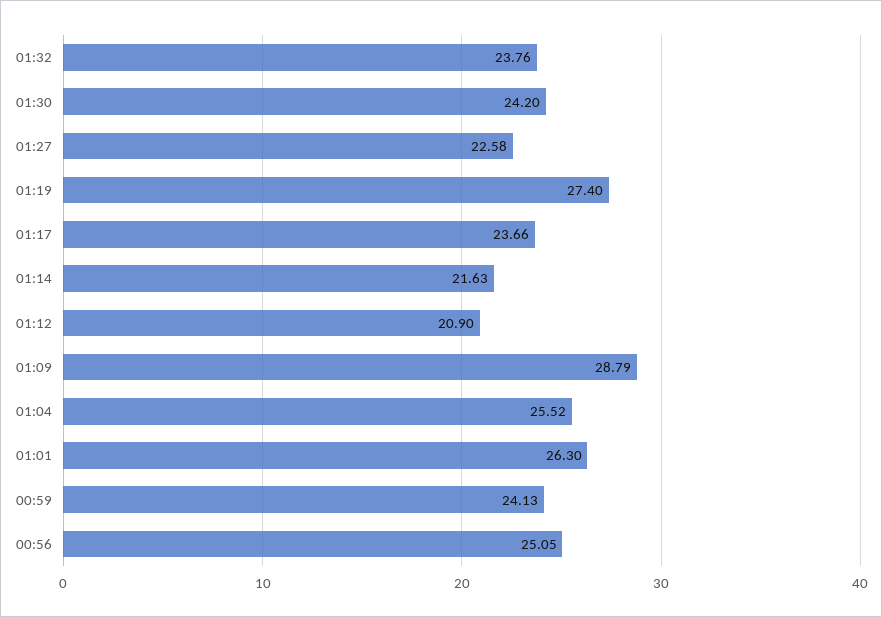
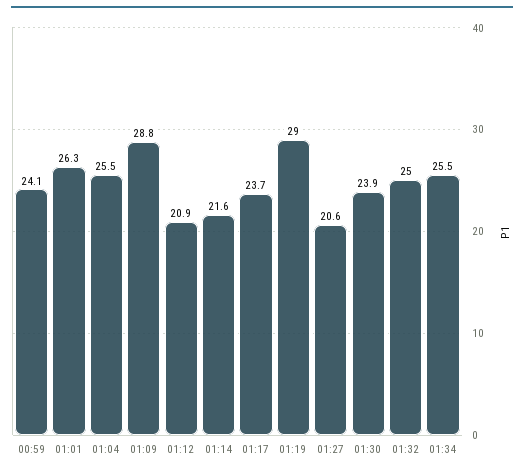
01:32: 23.76 -> 25
01:30: 24.2 -> 23.9
01:27: 22.58 -> 20.6
01:19: 27.4 -> 29
00:56: 25.05 -> none
01:34: none -> 25.5

